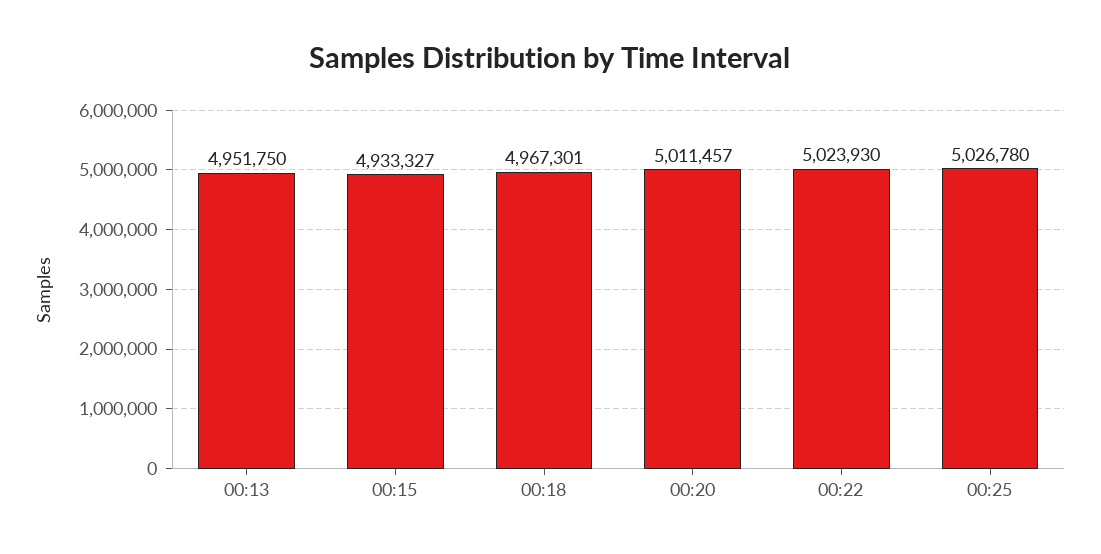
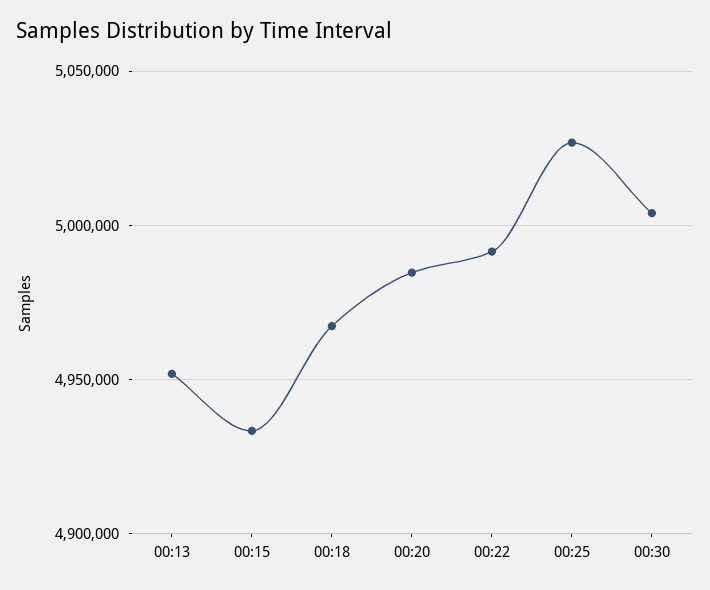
00:20: 5011457 -> 4985000
00:22: 5023930 -> 4990000
00:30: none -> 5005000

